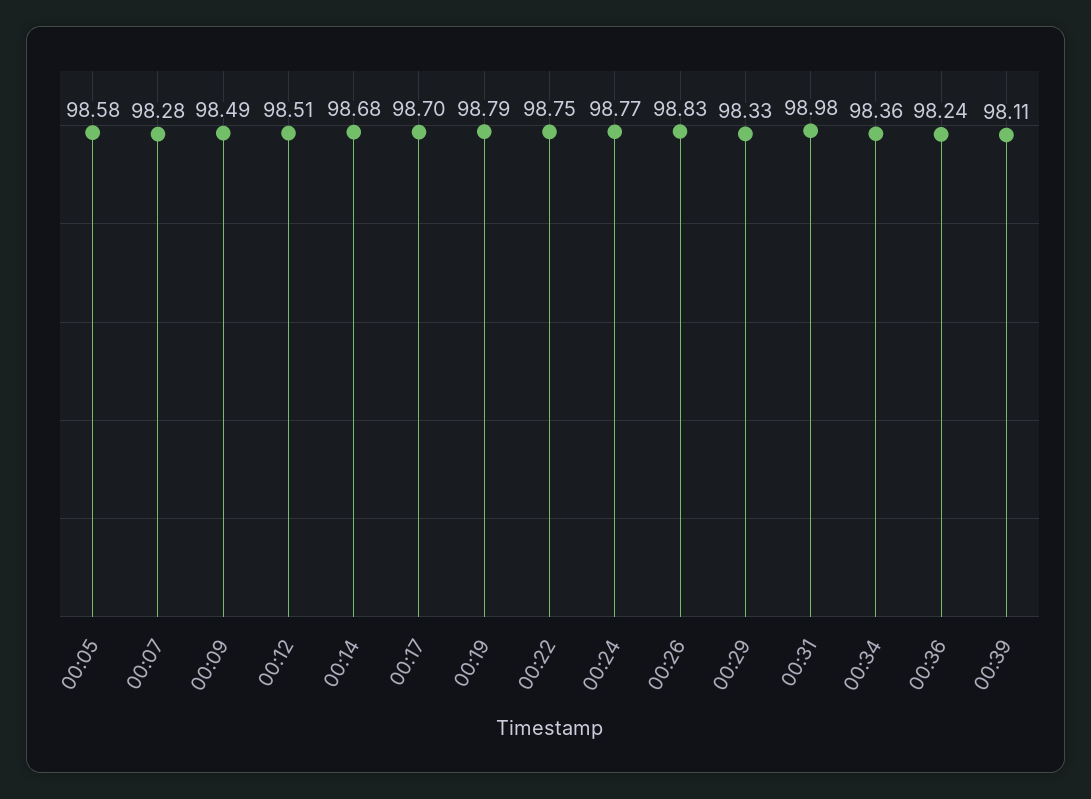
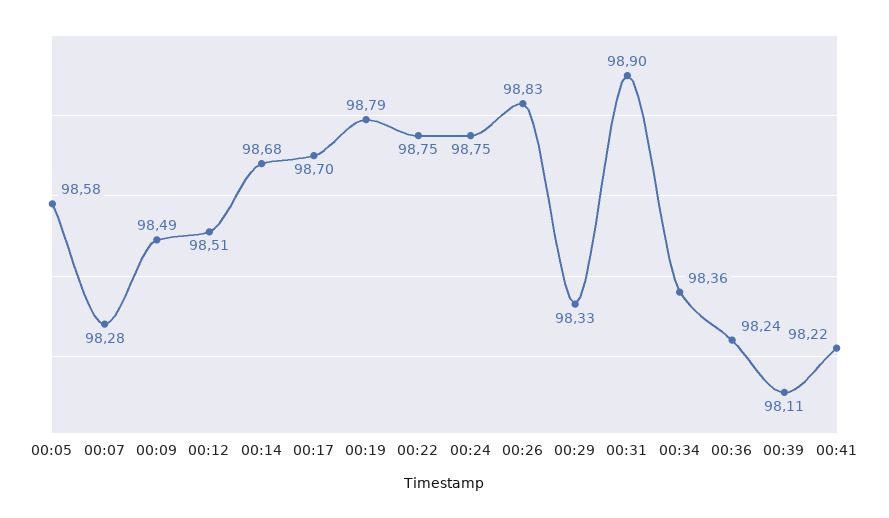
00:24: 98.77 -> 98.75
00:31: 98.98 -> 98.9
00:41: none -> 98.22

